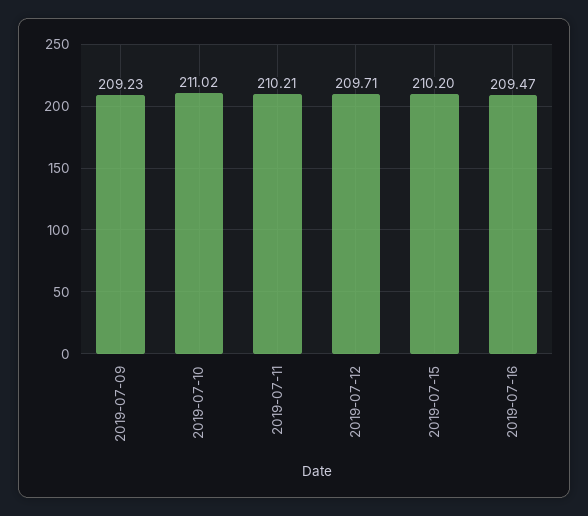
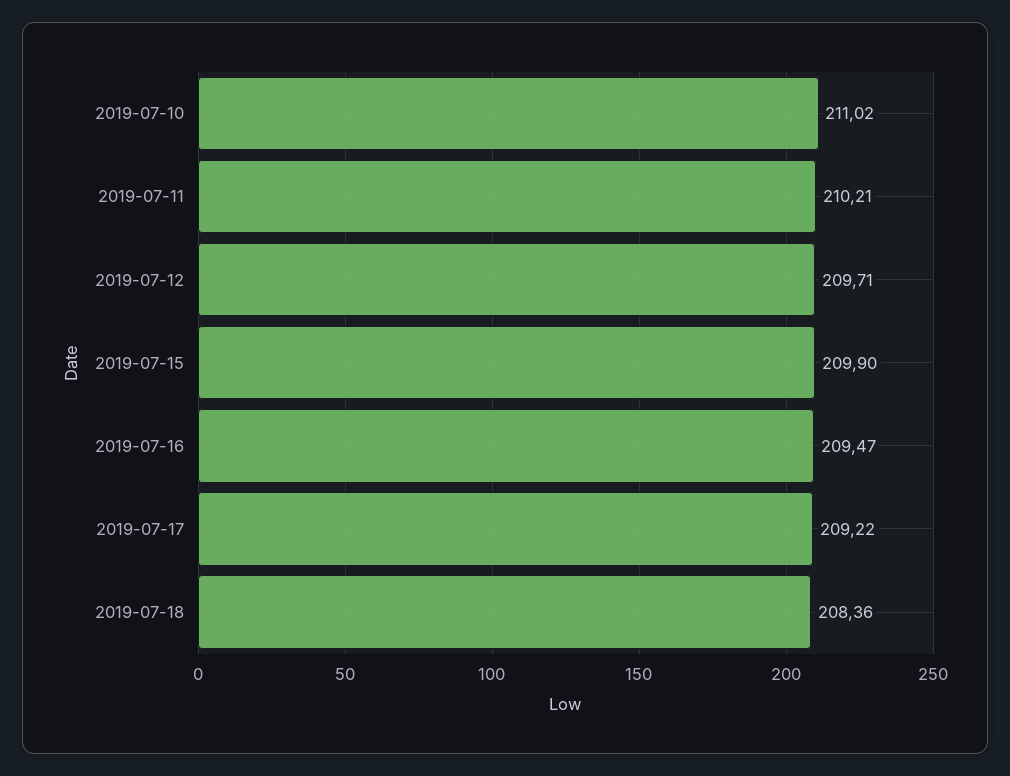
2019-07-09: 209.23 -> none
2019-07-15: 210.2 -> 209.9
2019-07-17: none -> 209.22
2019-07-18: none -> 208.36

